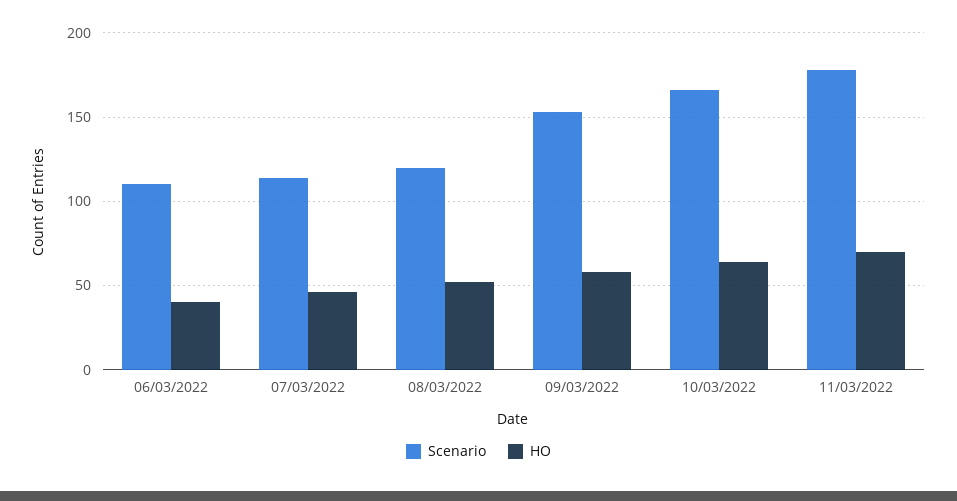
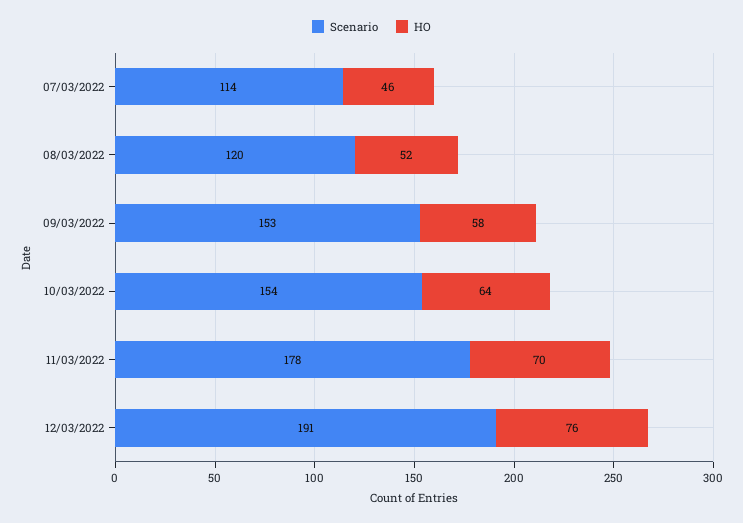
Scenario, 06/03/2022: 110 -> none
HO, 06/03/2022: 40 -> none
Scenario, 10/03/2022: 165 -> 154
Scenario, 12/03/2022: none -> 191
HO, 12/03/2022: none -> 76

